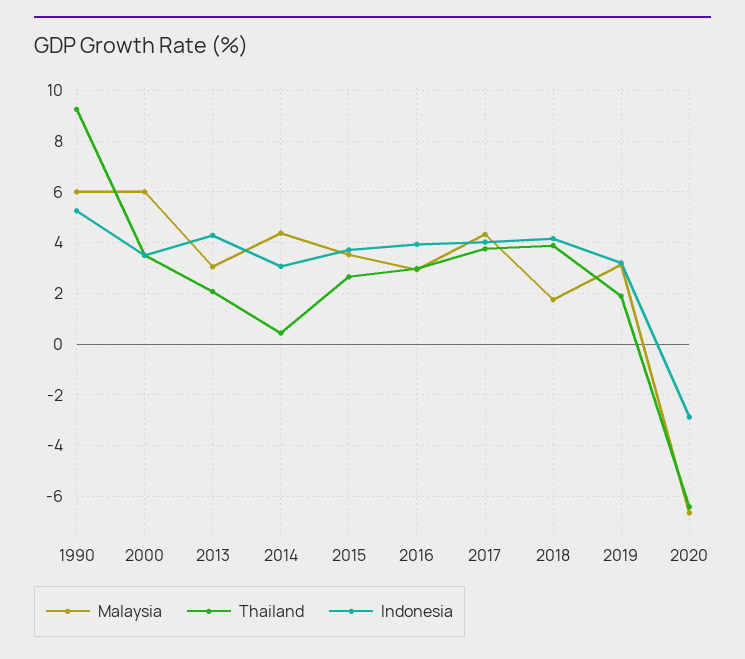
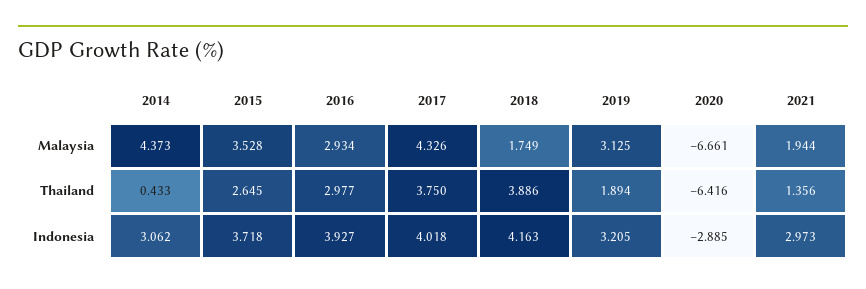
Malaysia, 1990: 6 -> none
Thailand, 1990: 9.25 -> none
Indonesia, 1990: 5.25 -> none
Malaysia, 2000: 6 -> none
Thailand, 2000: 3.5 -> none
Indonesia, 2000: 3.5 -> none
Malaysia, 2013: 3 -> none
Thailand, 2013: 2 -> none
Indonesia, 2013: 4.25 -> none
Malaysia, 2021: none -> 1.944
Thailand, 2021: none -> 1.356
Indonesia, 2021: none -> 2.973

